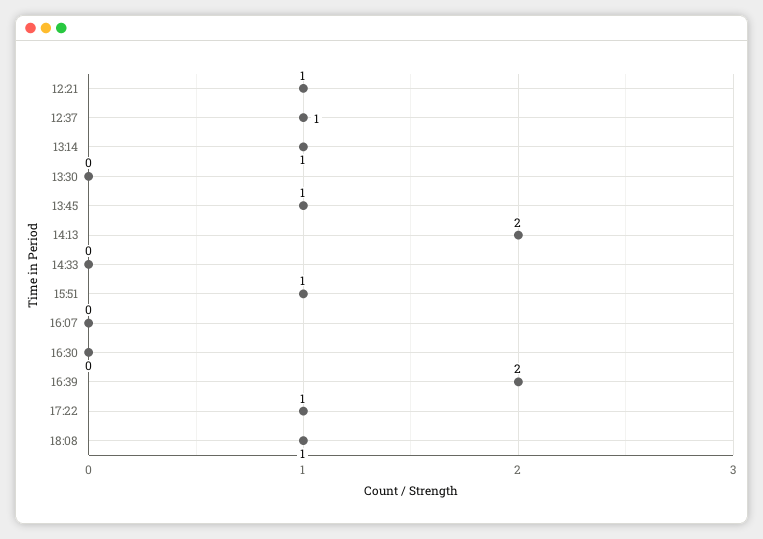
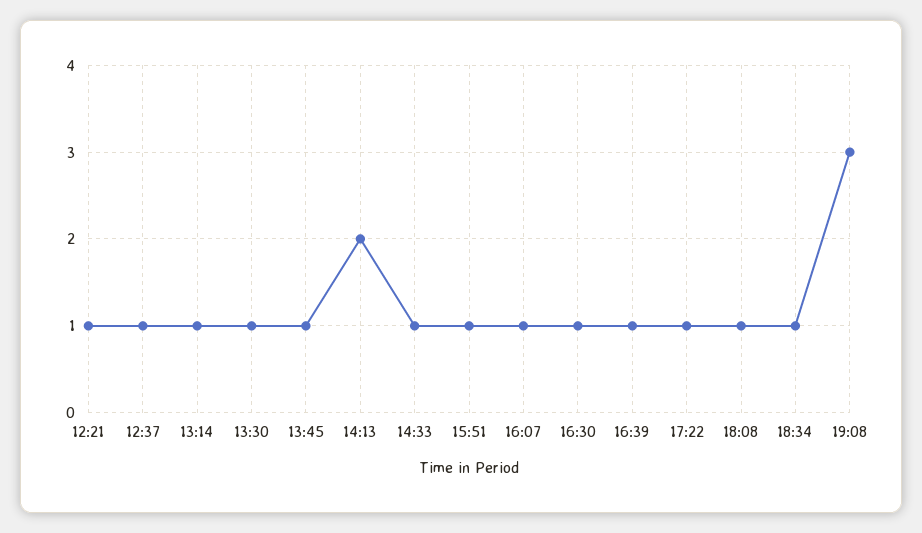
13:30: 0 -> 1
14:33: 0 -> 1
16:07: 0 -> 1
16:30: 0 -> 1
16:39: 2 -> 1
18:34: none -> 1
19:08: none -> 3

